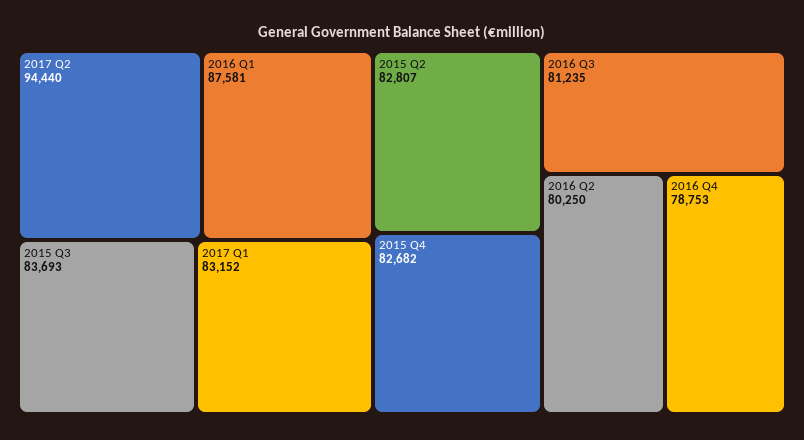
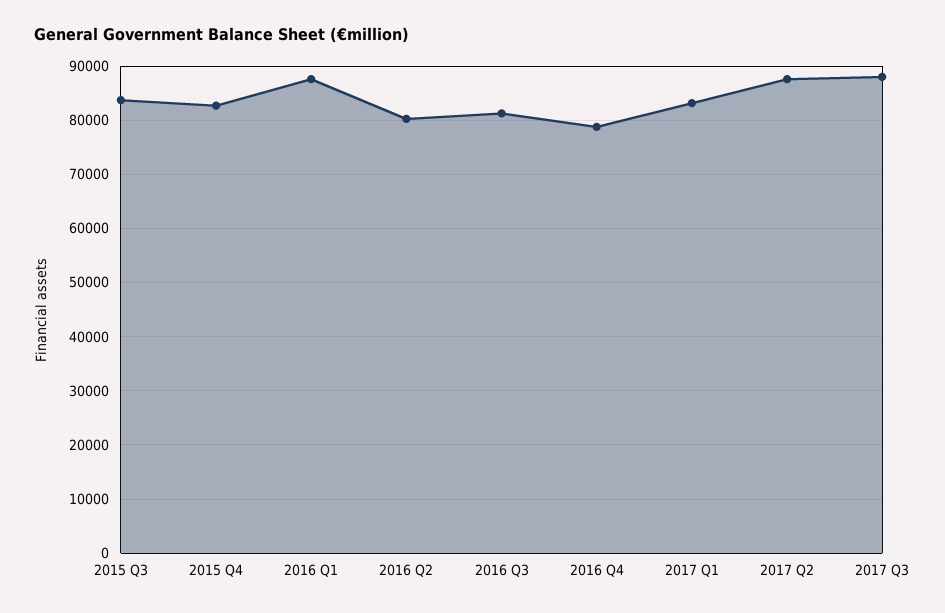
2017 Q2: 94440 -> 88000
2015 Q2: 82807 -> none
2017 Q3: none -> 88000

